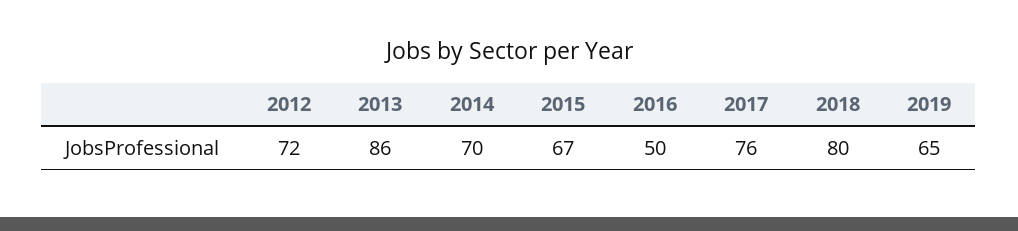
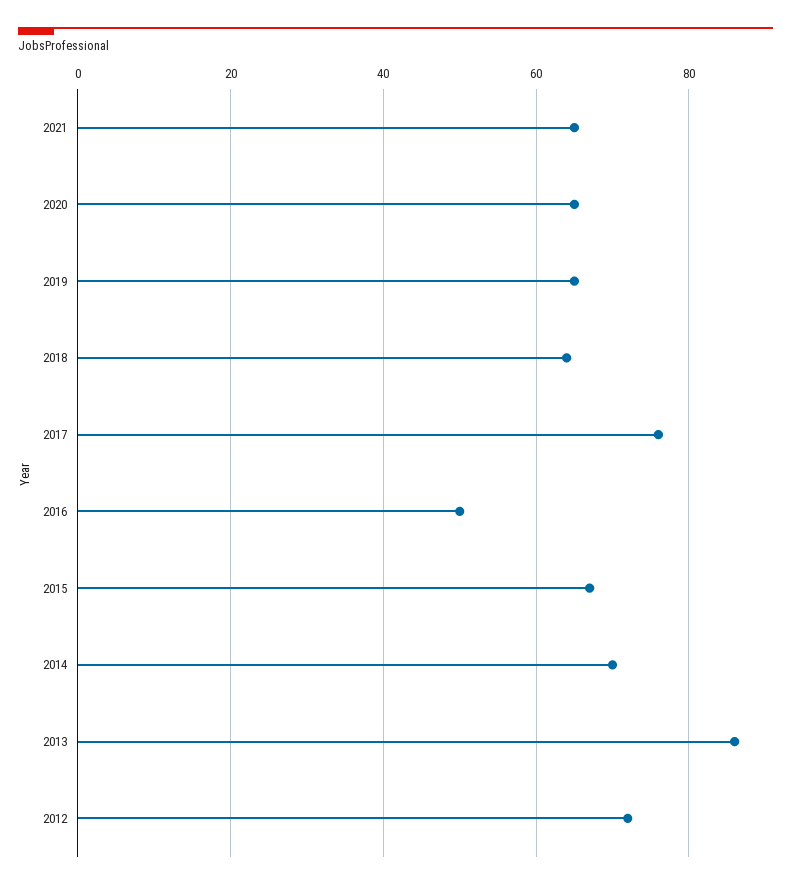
2018: 80 -> 65
2021: none -> 65
2020: none -> 65

